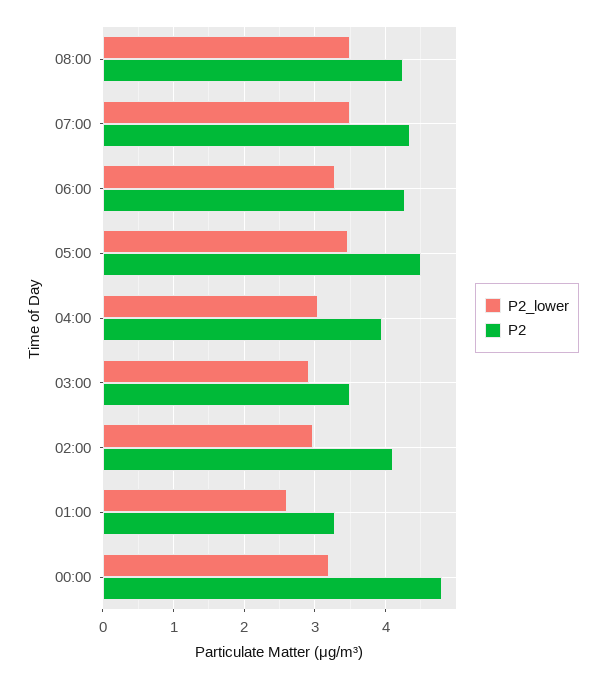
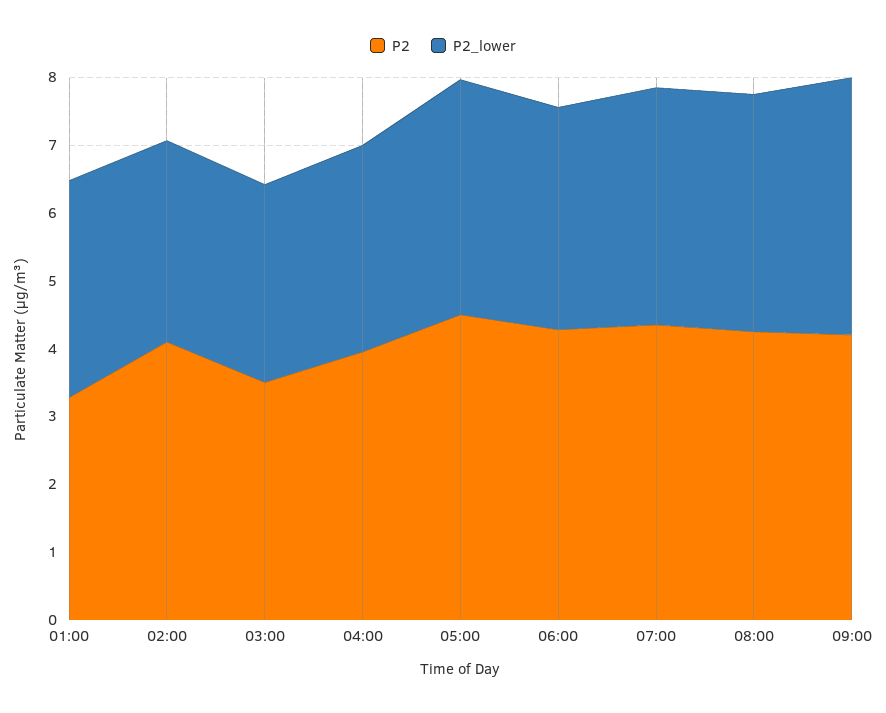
P2_lower, 01:00: 2.6 -> 3.2
P2_lower, 00:00: 3.2 -> none
P2, 00:00: 4.8 -> none
P2, 09:00: none -> 4.2
P2_lower, 09:00: none -> 3.8

